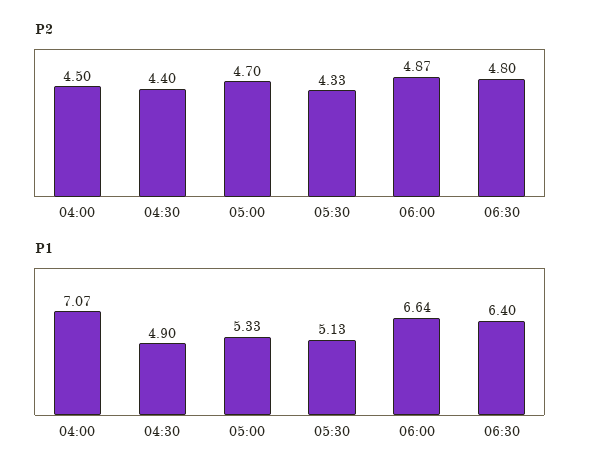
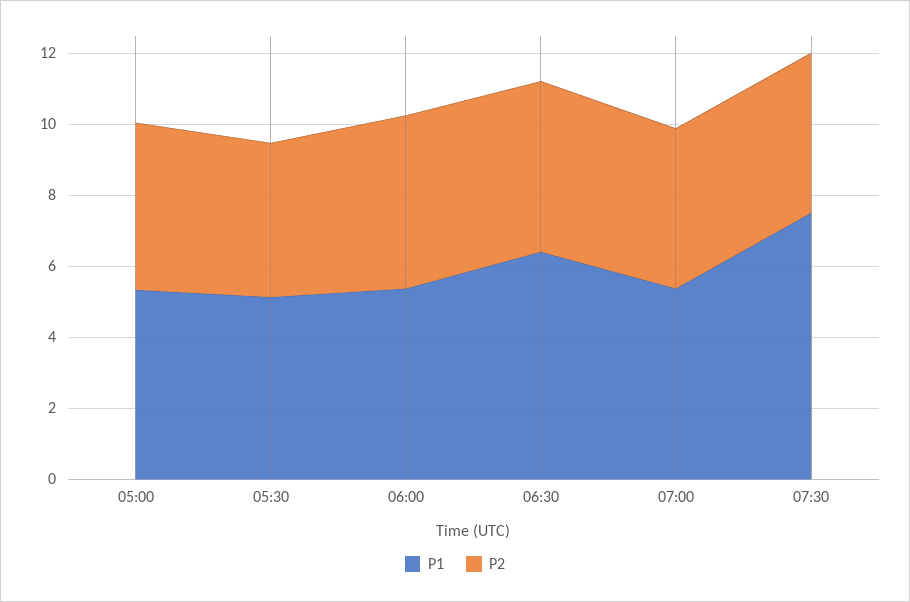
P2, 04:00: 4.5 -> none
P2, 04:30: 4.4 -> none
P1, 04:00: 7.07 -> none
P1, 04:30: 4.9 -> none
P1, 06:00: 6.64 -> 5.5
P1, 07:00: none -> 5.5
P2, 07:00: none -> 4.5
P1, 07:30: none -> 7.5
P2, 07:30: none -> 4.5

